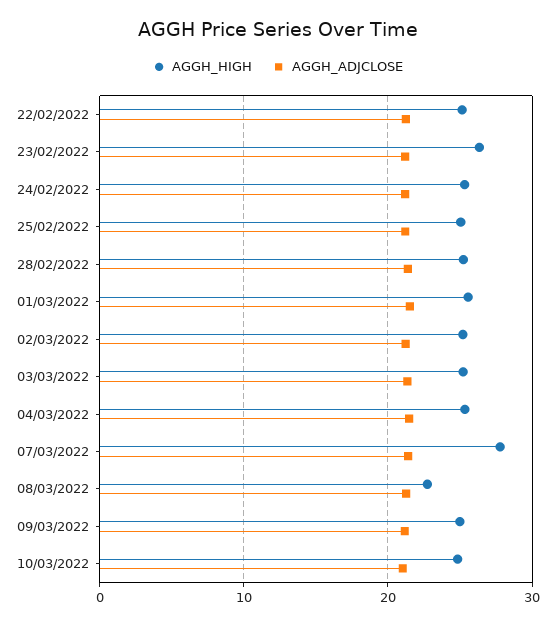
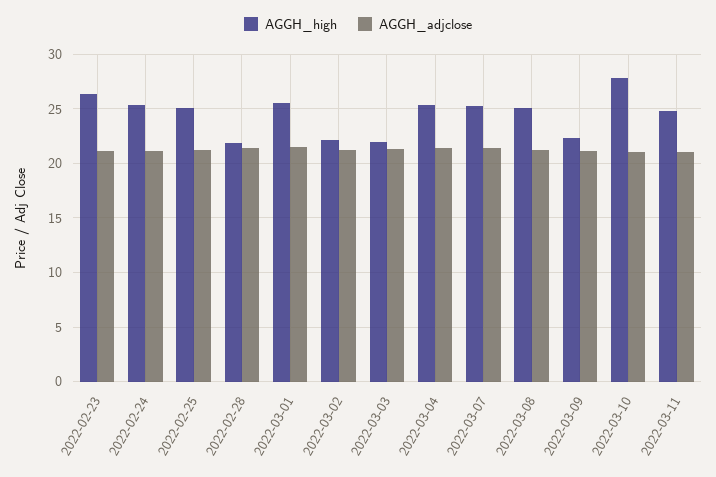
AGGH_HIGH, 22/02/2022: 25 -> none
AGGH_ADJCLOSE, 22/02/2022: 21 -> none
AGGH_HIGH, 28/02/2022: 25 -> 22
AGGH_HIGH, 02/03/2022: 25 -> 22
AGGH_HIGH, 03/03/2022: 25 -> 22
AGGH_HIGH, 07/03/2022: 28 -> 25
AGGH_HIGH, 08/03/2022: 23 -> 25
AGGH_HIGH, 09/03/2022: 25 -> 22
AGGH_HIGH, 10/03/2022: 25 -> 28
AGGH_HIGH, 2022-03-11: none -> 25
AGGH_ADJCLOSE, 2022-03-11: none -> 21

